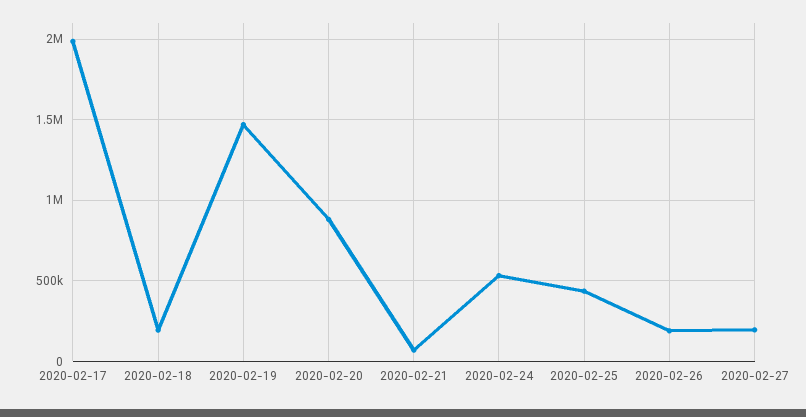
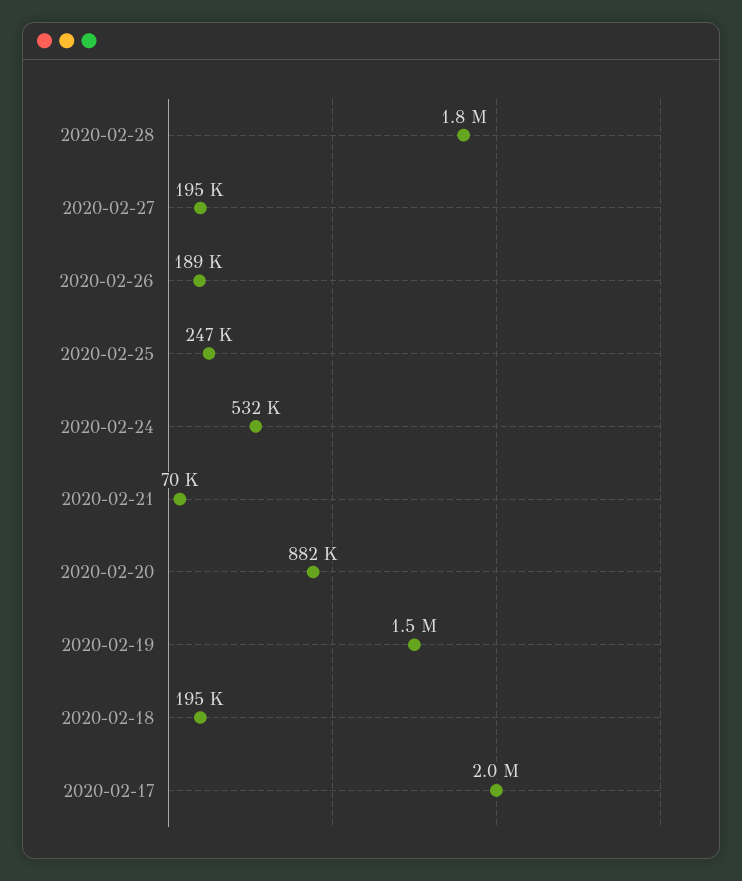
2020-02-25: 450000 -> 247000
2020-02-28: none -> 1800000

